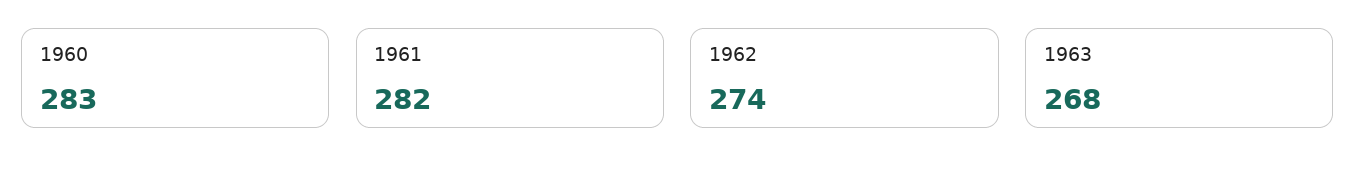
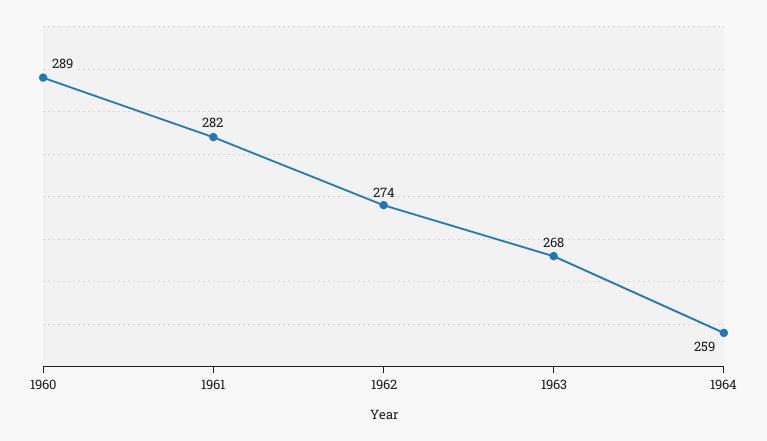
1960: 283 -> 289
1964: none -> 259

